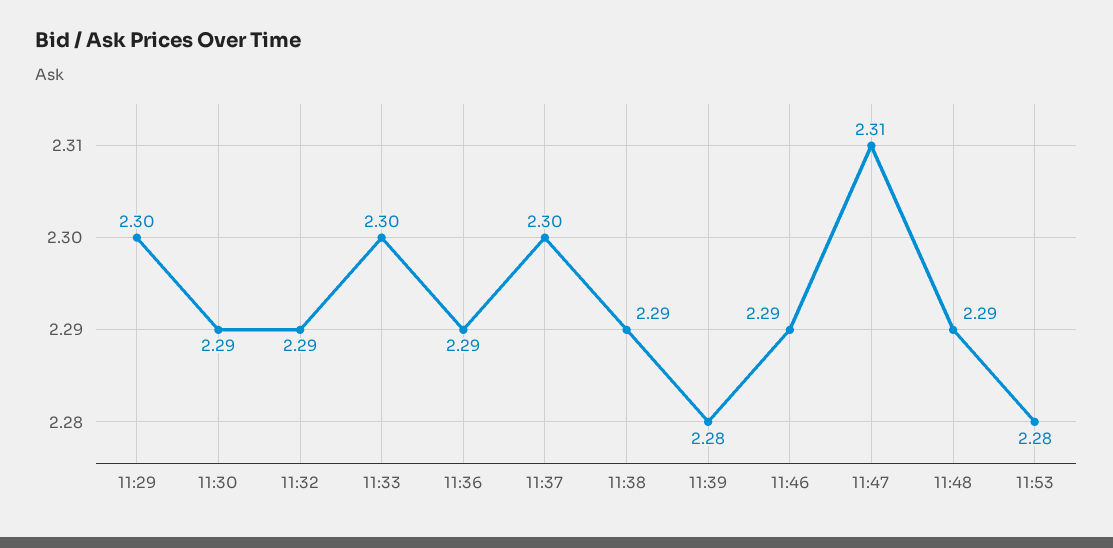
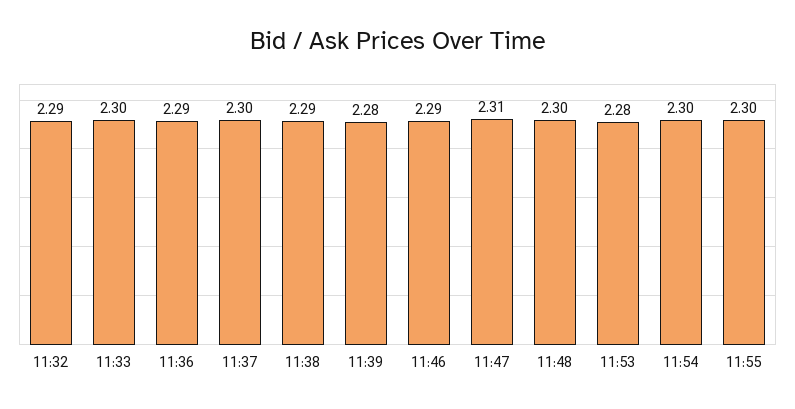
11:29: 2.3 -> none
11:30: 2.29 -> none
11:48: 2.29 -> 2.3
11:54: none -> 2.3
11:55: none -> 2.3

